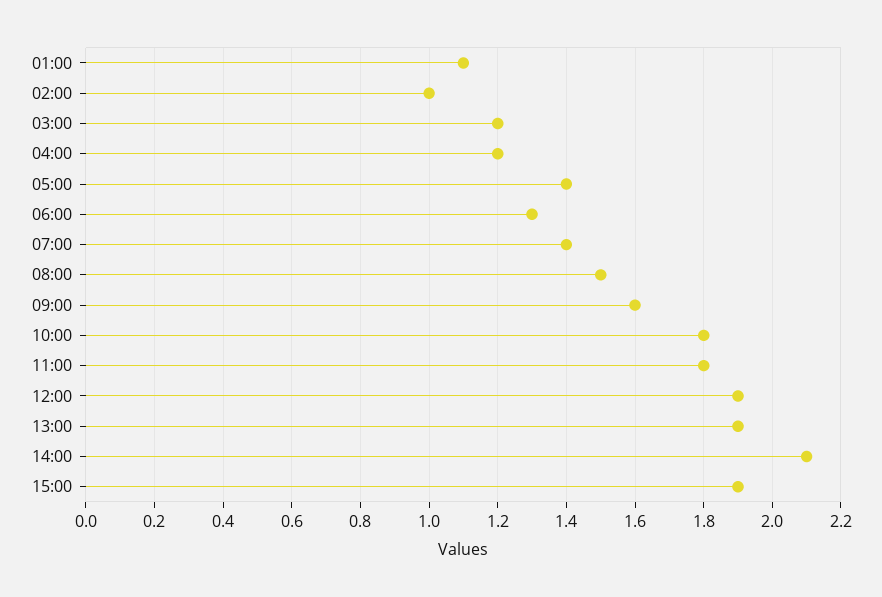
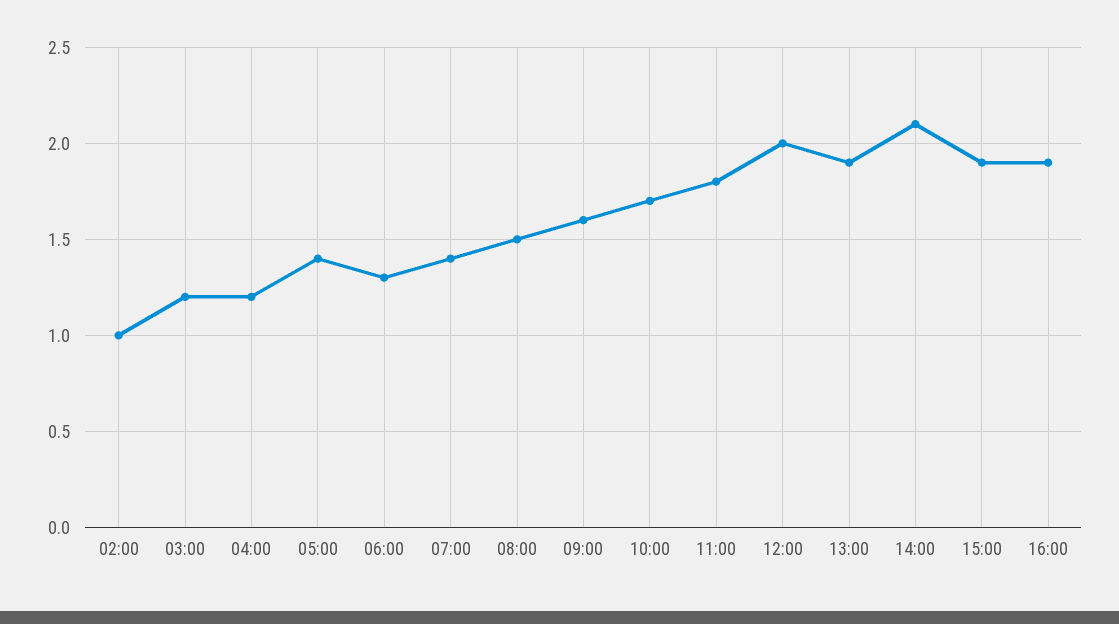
01:00: 1.1 -> none
10:00: 1.8 -> 1.7
12:00: 1.9 -> 2
16:00: none -> 1.9

